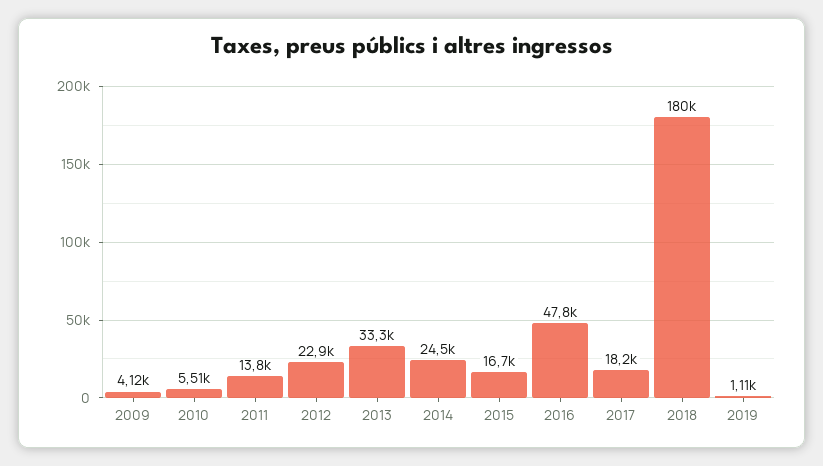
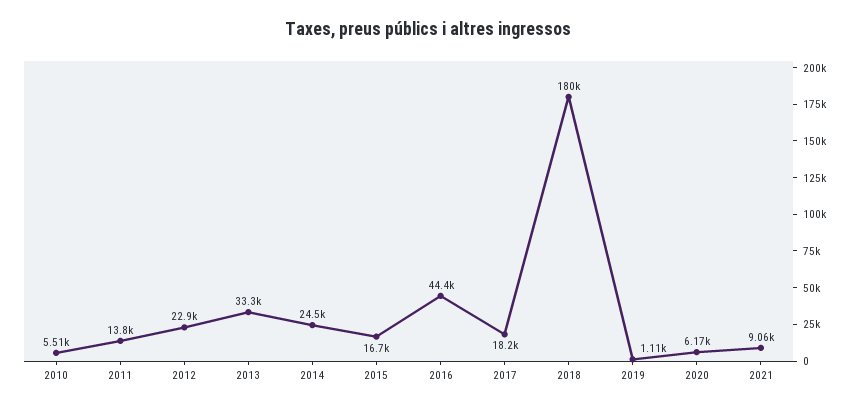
2009: 4120 -> none
2016: 47800 -> 44400
2020: none -> 6170
2021: none -> 9060

